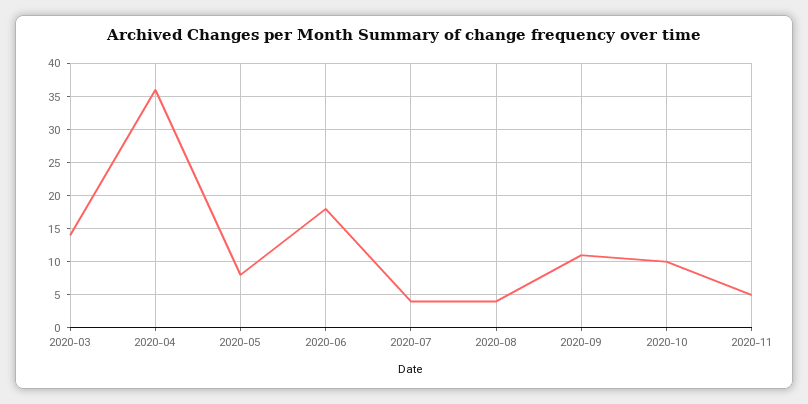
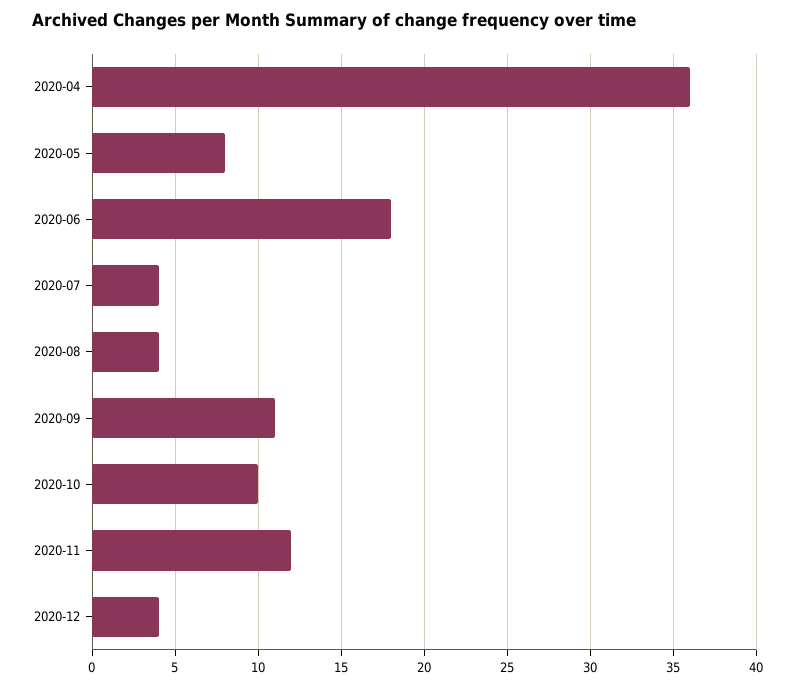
2020-03: 14 -> none
2020-11: 5 -> 12
2020-12: none -> 4

